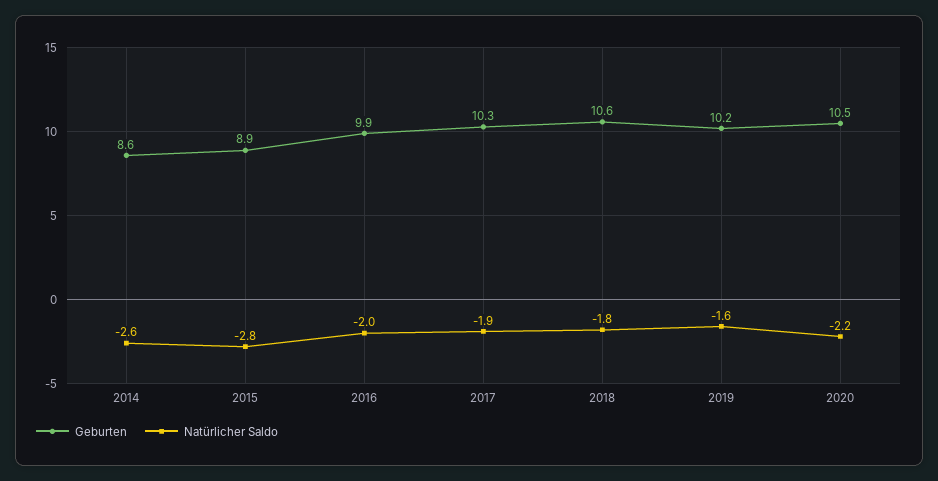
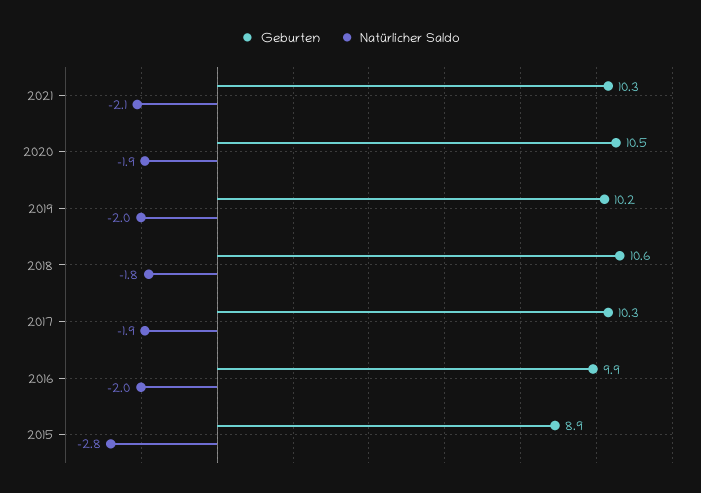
Geburten, 2014: 8.6 -> none
Natürlicher Saldo, 2014: -2.6 -> none
Natürlicher Saldo, 2019: -1.6 -> -2
Natürlicher Saldo, 2020: -2.2 -> -1.9
Geburten, 2021: none -> 10.3
Natürlicher Saldo, 2021: none -> -2.1

